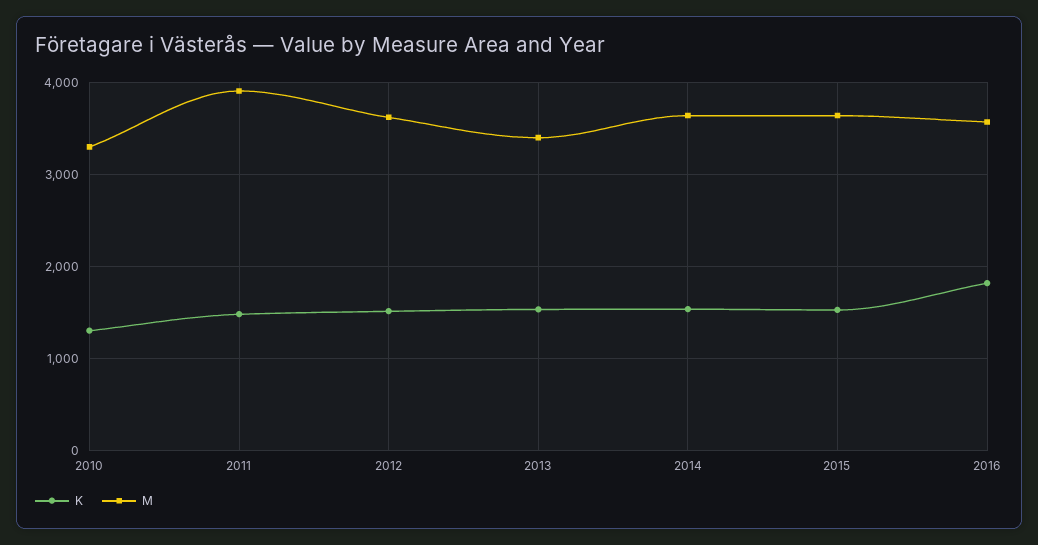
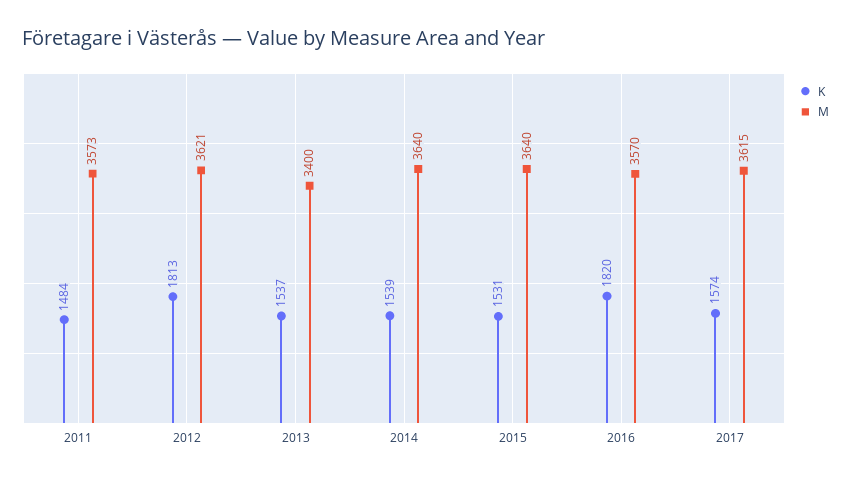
K, 2010: 1300 -> none
M, 2010: 3300 -> none
M, 2011: 3900 -> 3573
K, 2012: 1500 -> 1813
K, 2017: none -> 1574
M, 2017: none -> 3615

